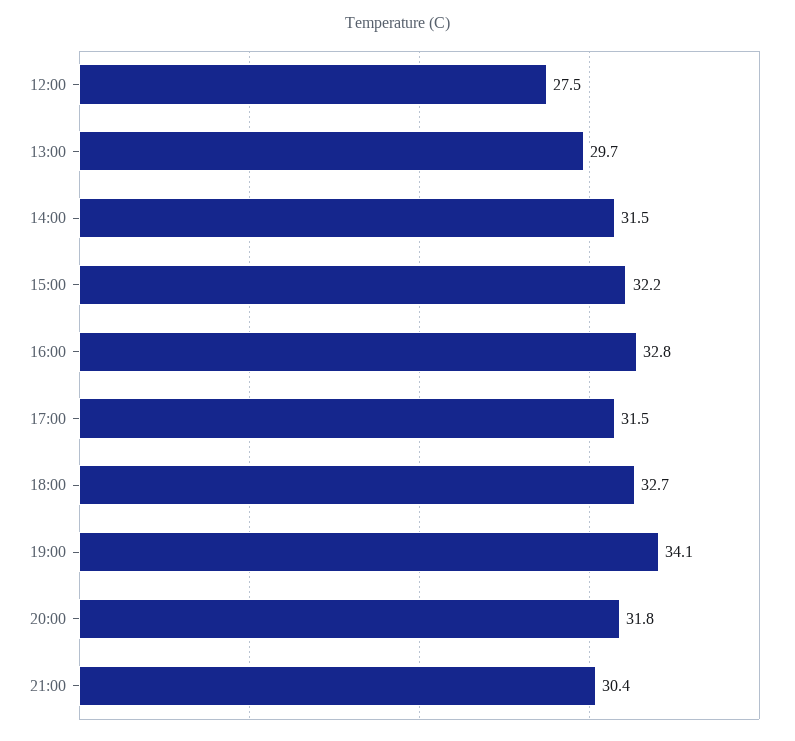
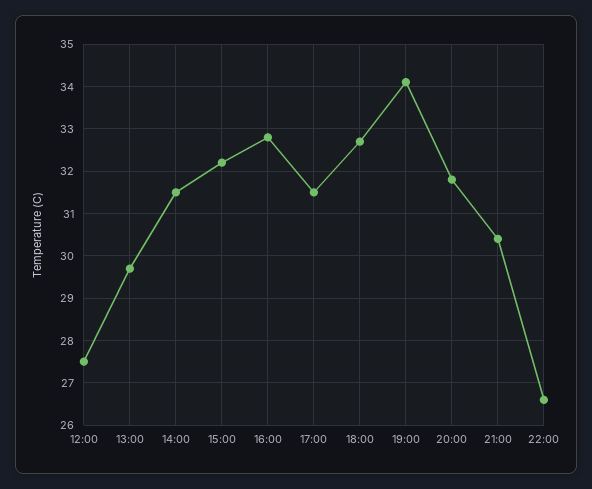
22:00: none -> 26.5

